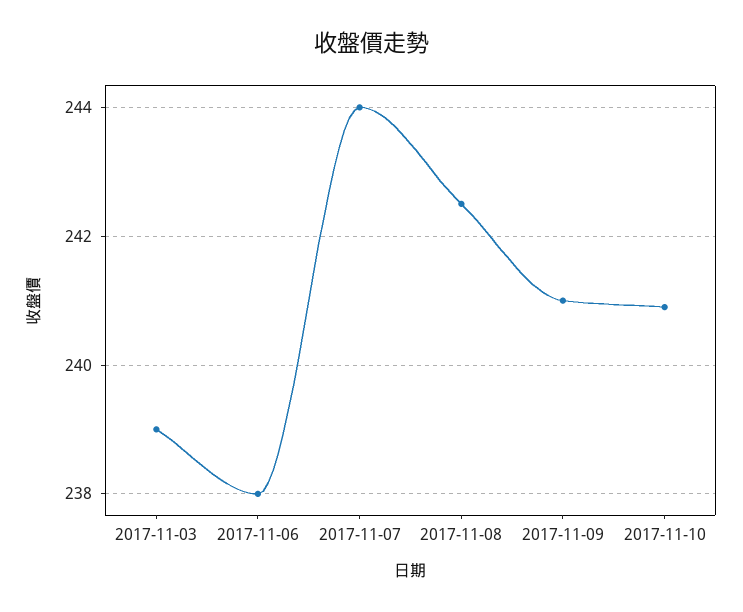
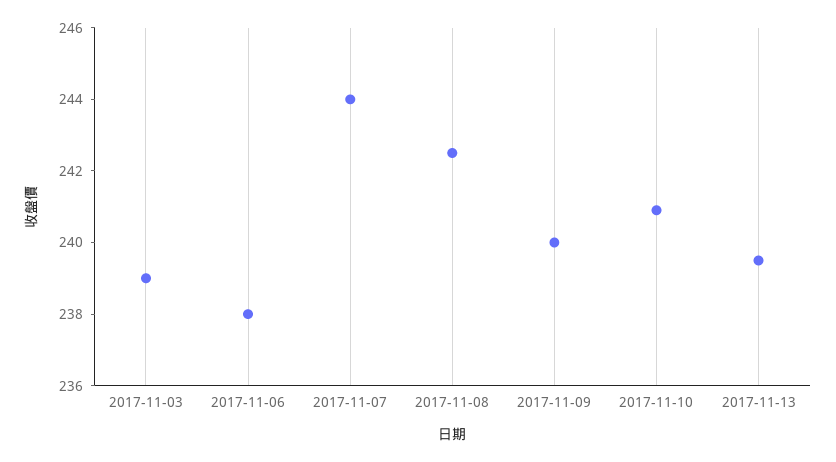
2017-11-09: 241 -> 240
2017-11-13: none -> 239.5

